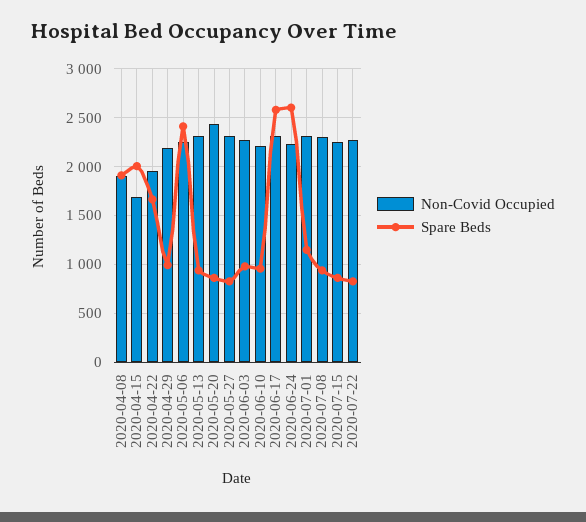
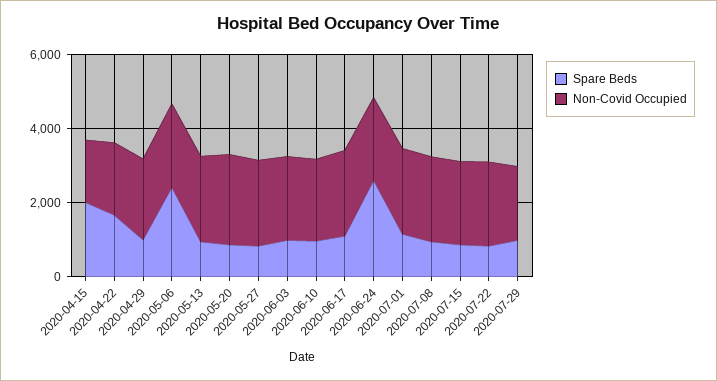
Non-Covid Occupied, 2020-04-08: 1900 -> none
Spare Beds, 2020-04-08: 1900 -> none
Spare Beds, 2020-06-17: 2600 -> 1000
Spare Beds, 2020-07-29: none -> 1000
Non-Covid Occupied, 2020-07-29: none -> 2000

